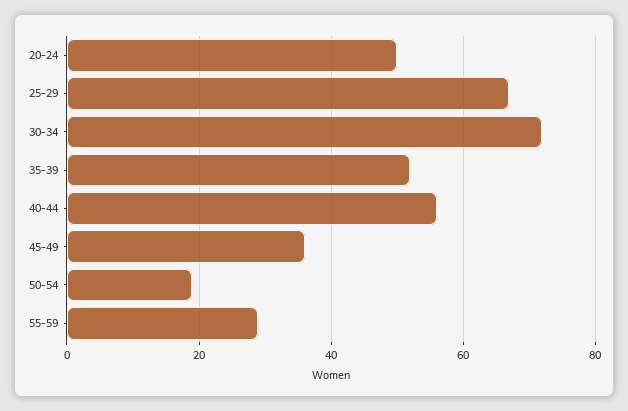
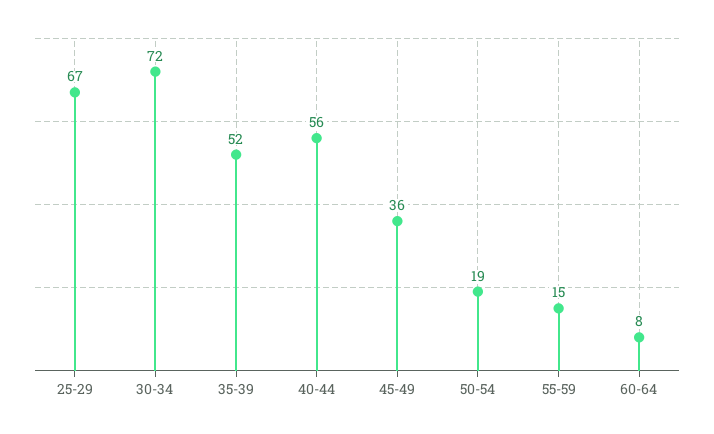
20-24: 50 -> none
55-59: 30 -> 15
60-64: none -> 8

